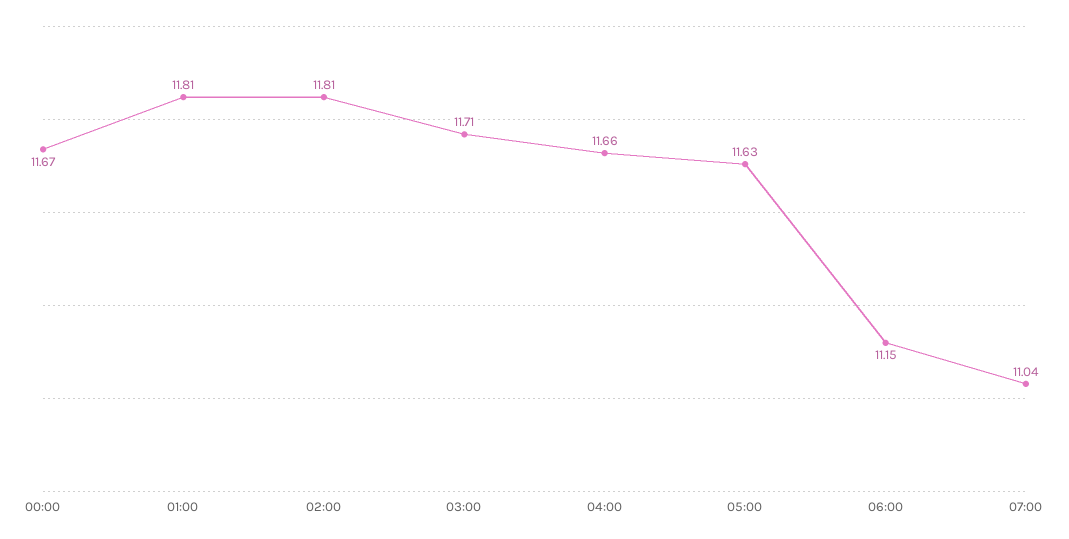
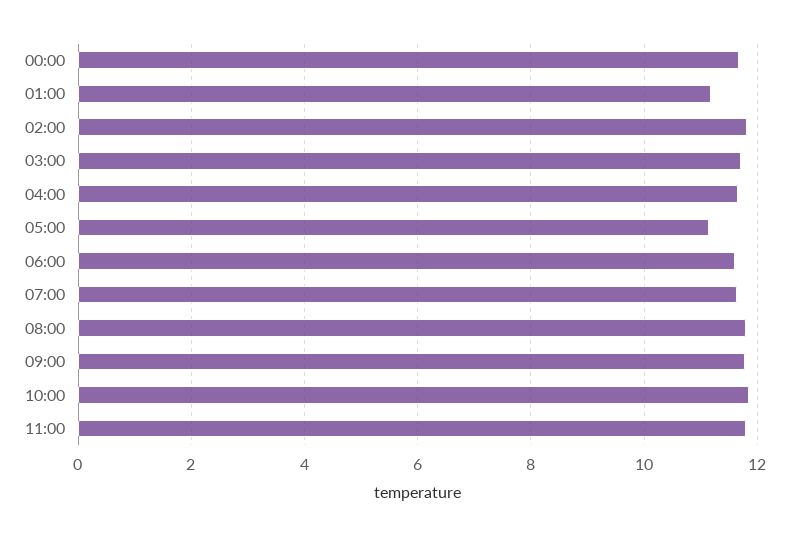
01:00: 11.81 -> 11.2
05:00: 11.63 -> 11.2
06:00: 11.15 -> 11.6
07:00: 11.04 -> 11.6
08:00: none -> 11.8
09:00: none -> 11.8
10:00: none -> 11.8
11:00: none -> 11.8

